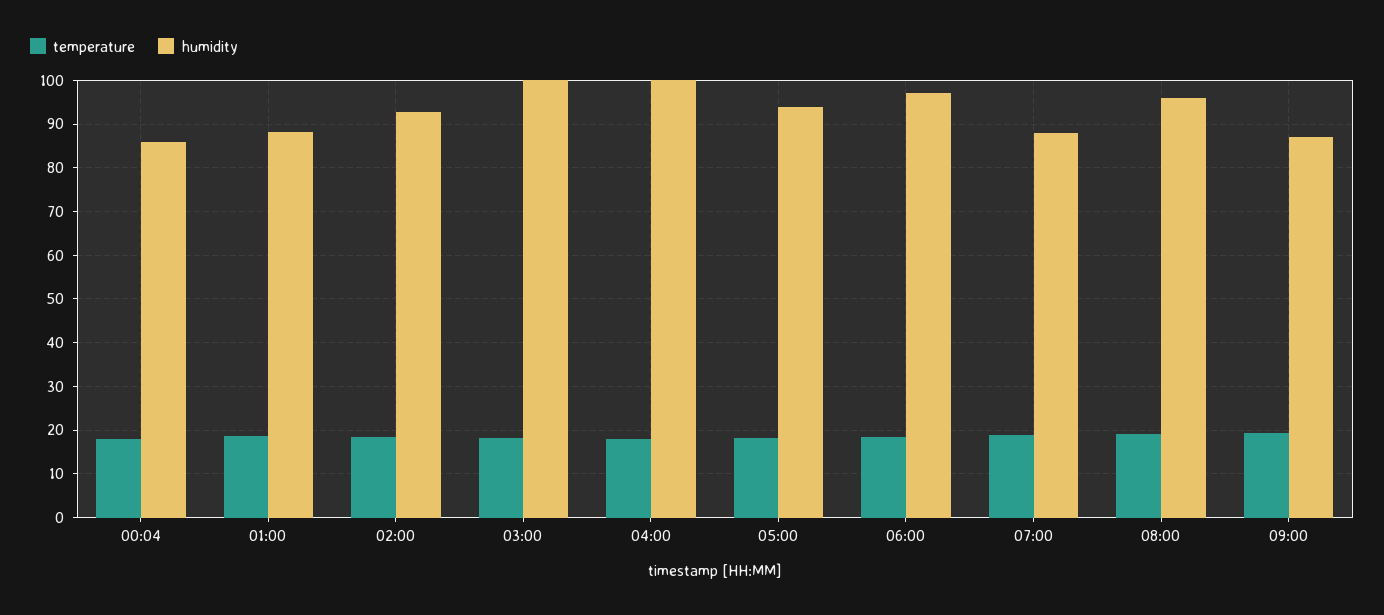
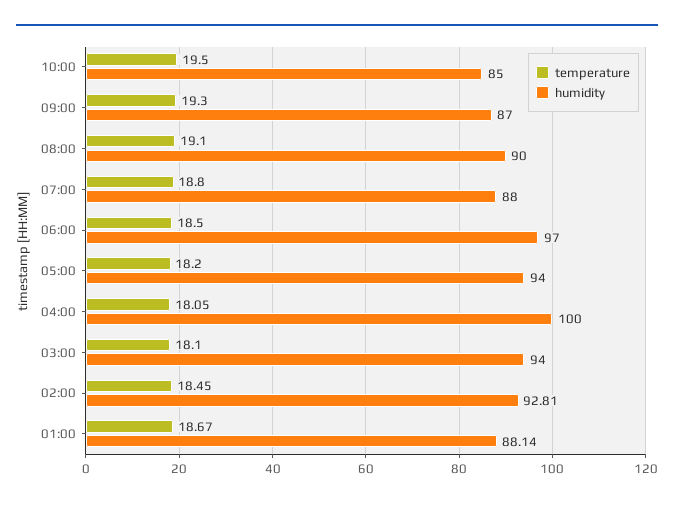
temperature, 00:04: 18 -> none
humidity, 00:04: 86 -> none
humidity, 03:00: 100 -> 94
humidity, 08:00: 96 -> 90
temperature, 10:00: none -> 19.5
humidity, 10:00: none -> 85

